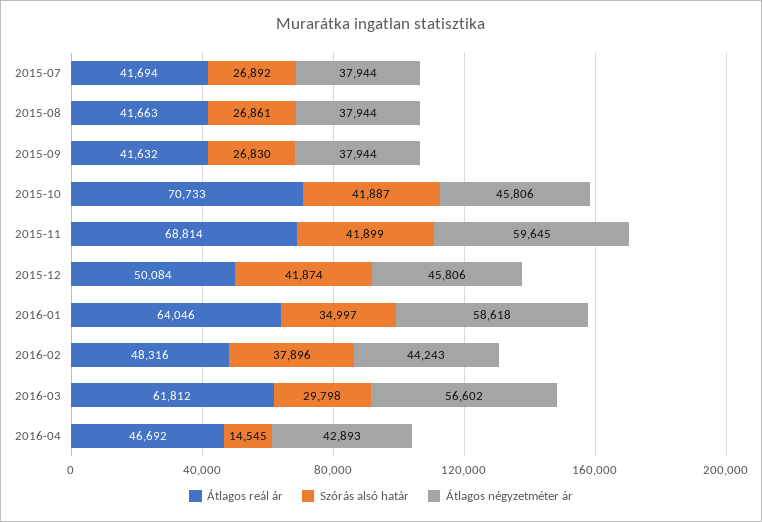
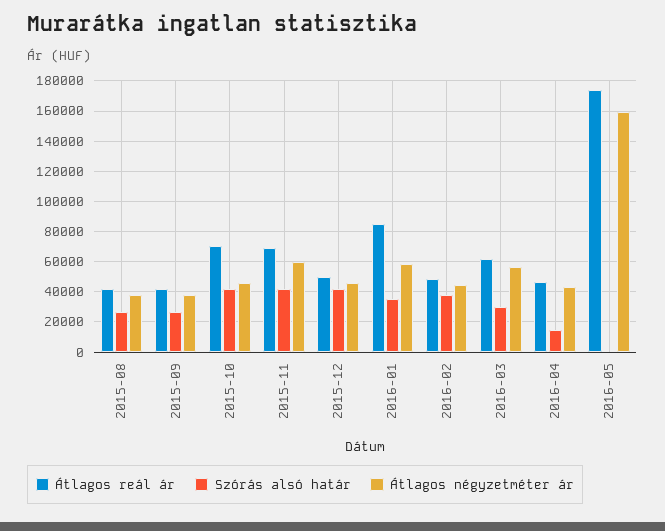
Átlagos reál ár, 2015-07: 41694 -> none
Szórás alsó határ, 2015-07: 26892 -> none
Átlagos négyzetméter ár, 2015-07: 37944 -> none
Átlagos reál ár, 2016-01: 64046 -> 85000
Átlagos reál ár, 2016-05: none -> 175000
Szórás alsó határ, 2016-05: none -> 0
Átlagos négyzetméter ár, 2016-05: none -> 160000

